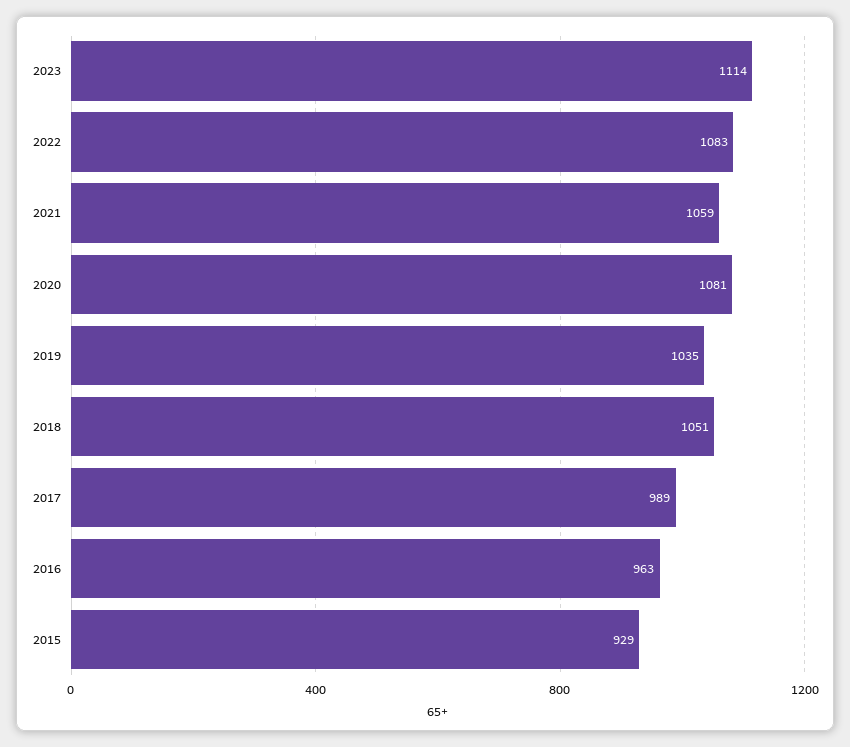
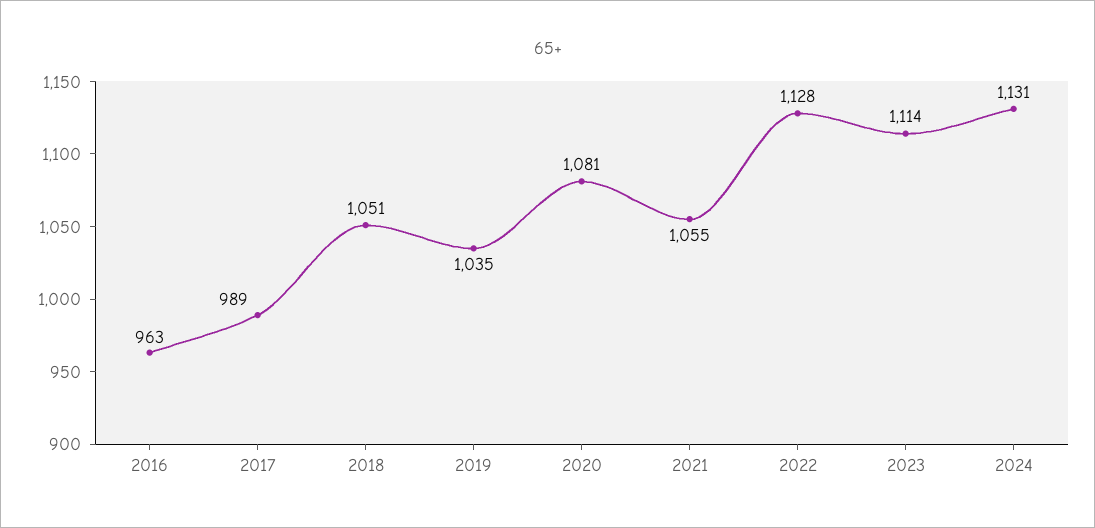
2022: 1083 -> 1128
2021: 1059 -> 1055
2015: 929 -> none
2024: none -> 1131

